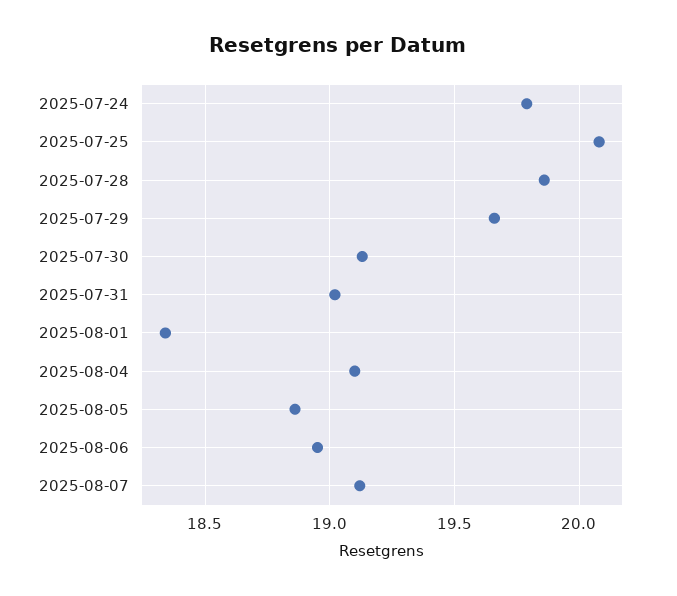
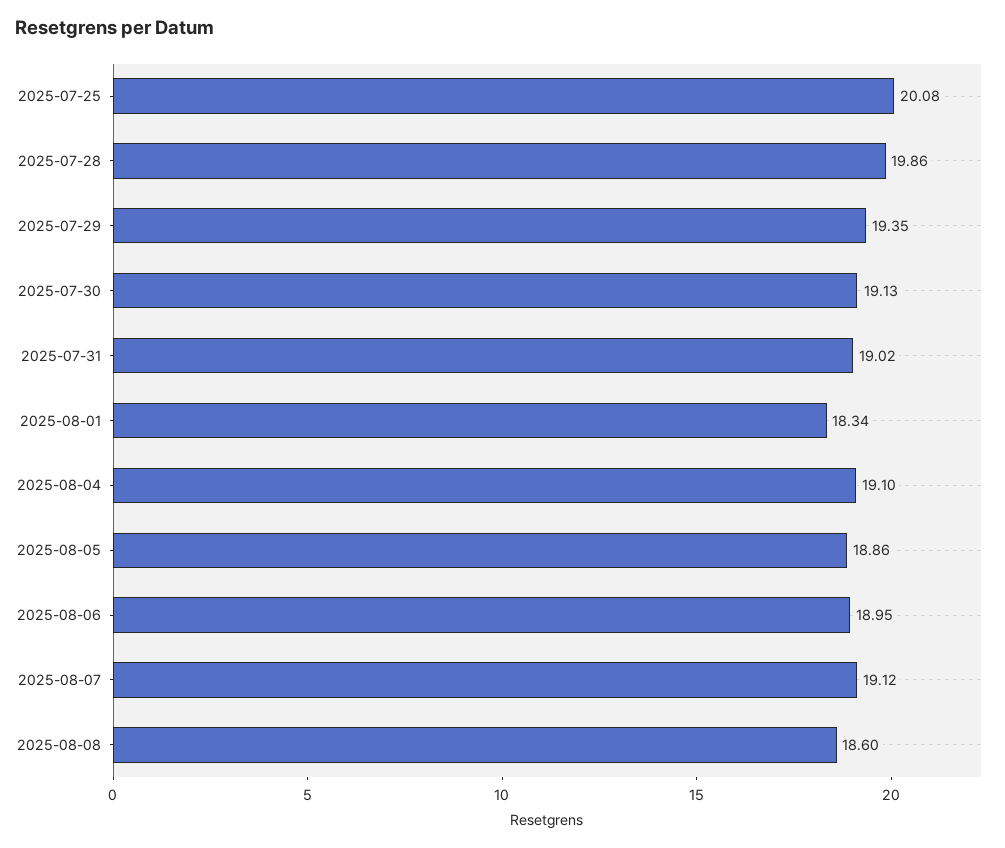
2025-07-24: 19.8 -> none
2025-07-29: 19.65 -> 19.35
2025-08-08: none -> 18.6

